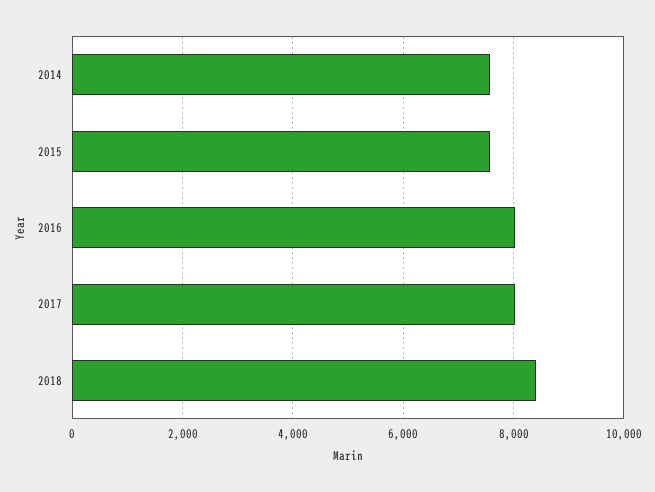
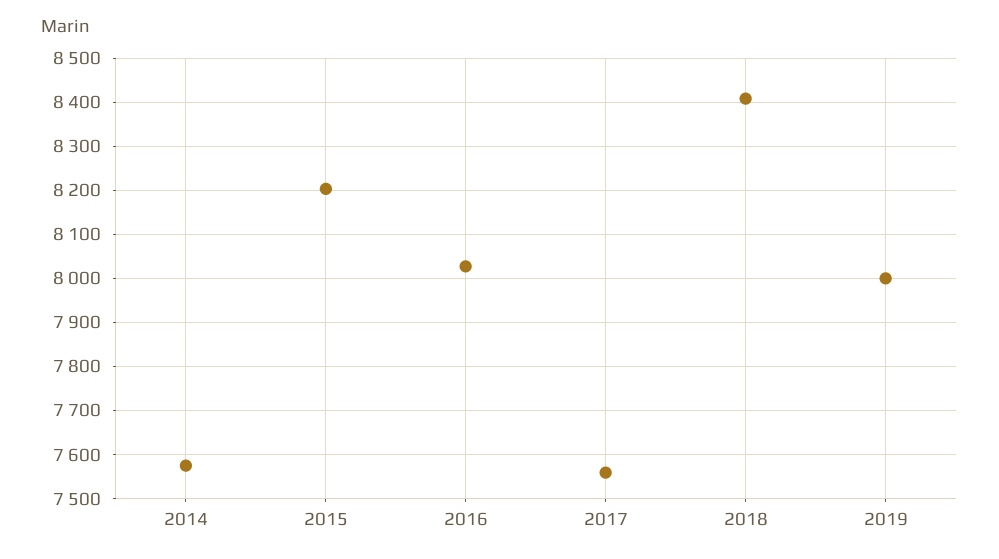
2015: 7600 -> 8200
2017: 8000 -> 7560
2019: none -> 8000

